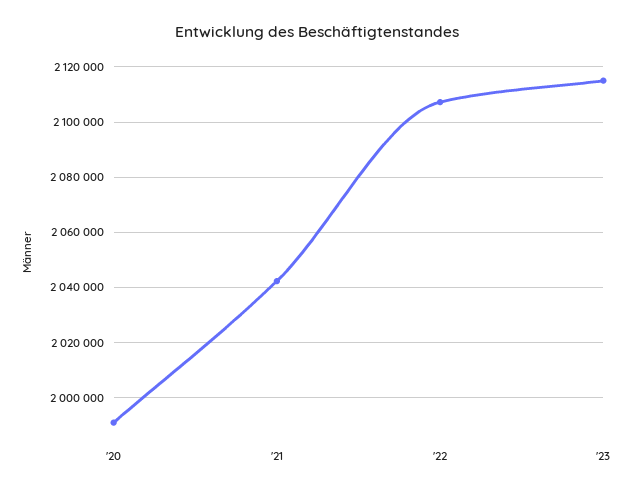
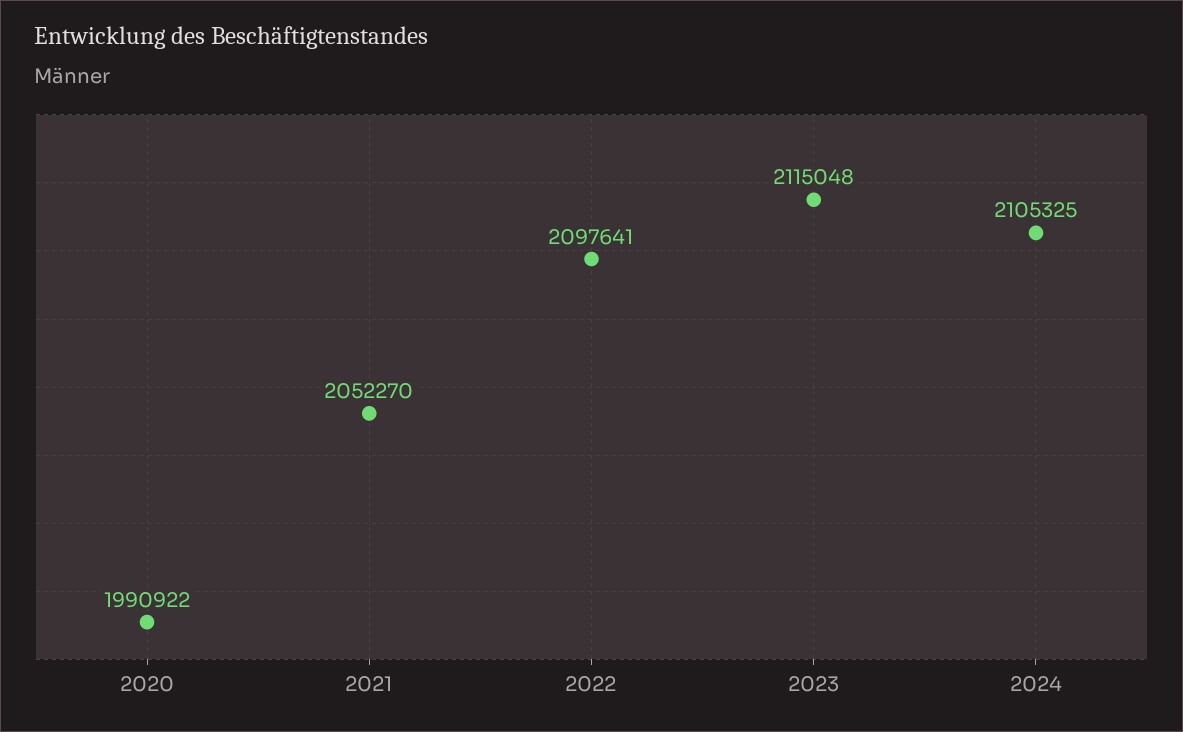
'21: 2042500 -> 2052270
'22: 2107500 -> 2097641
2024: none -> 2105325

